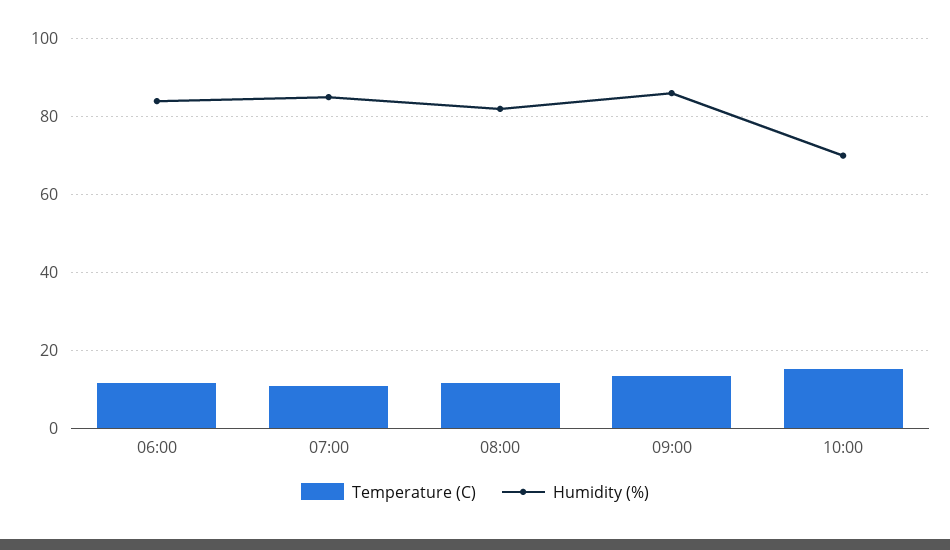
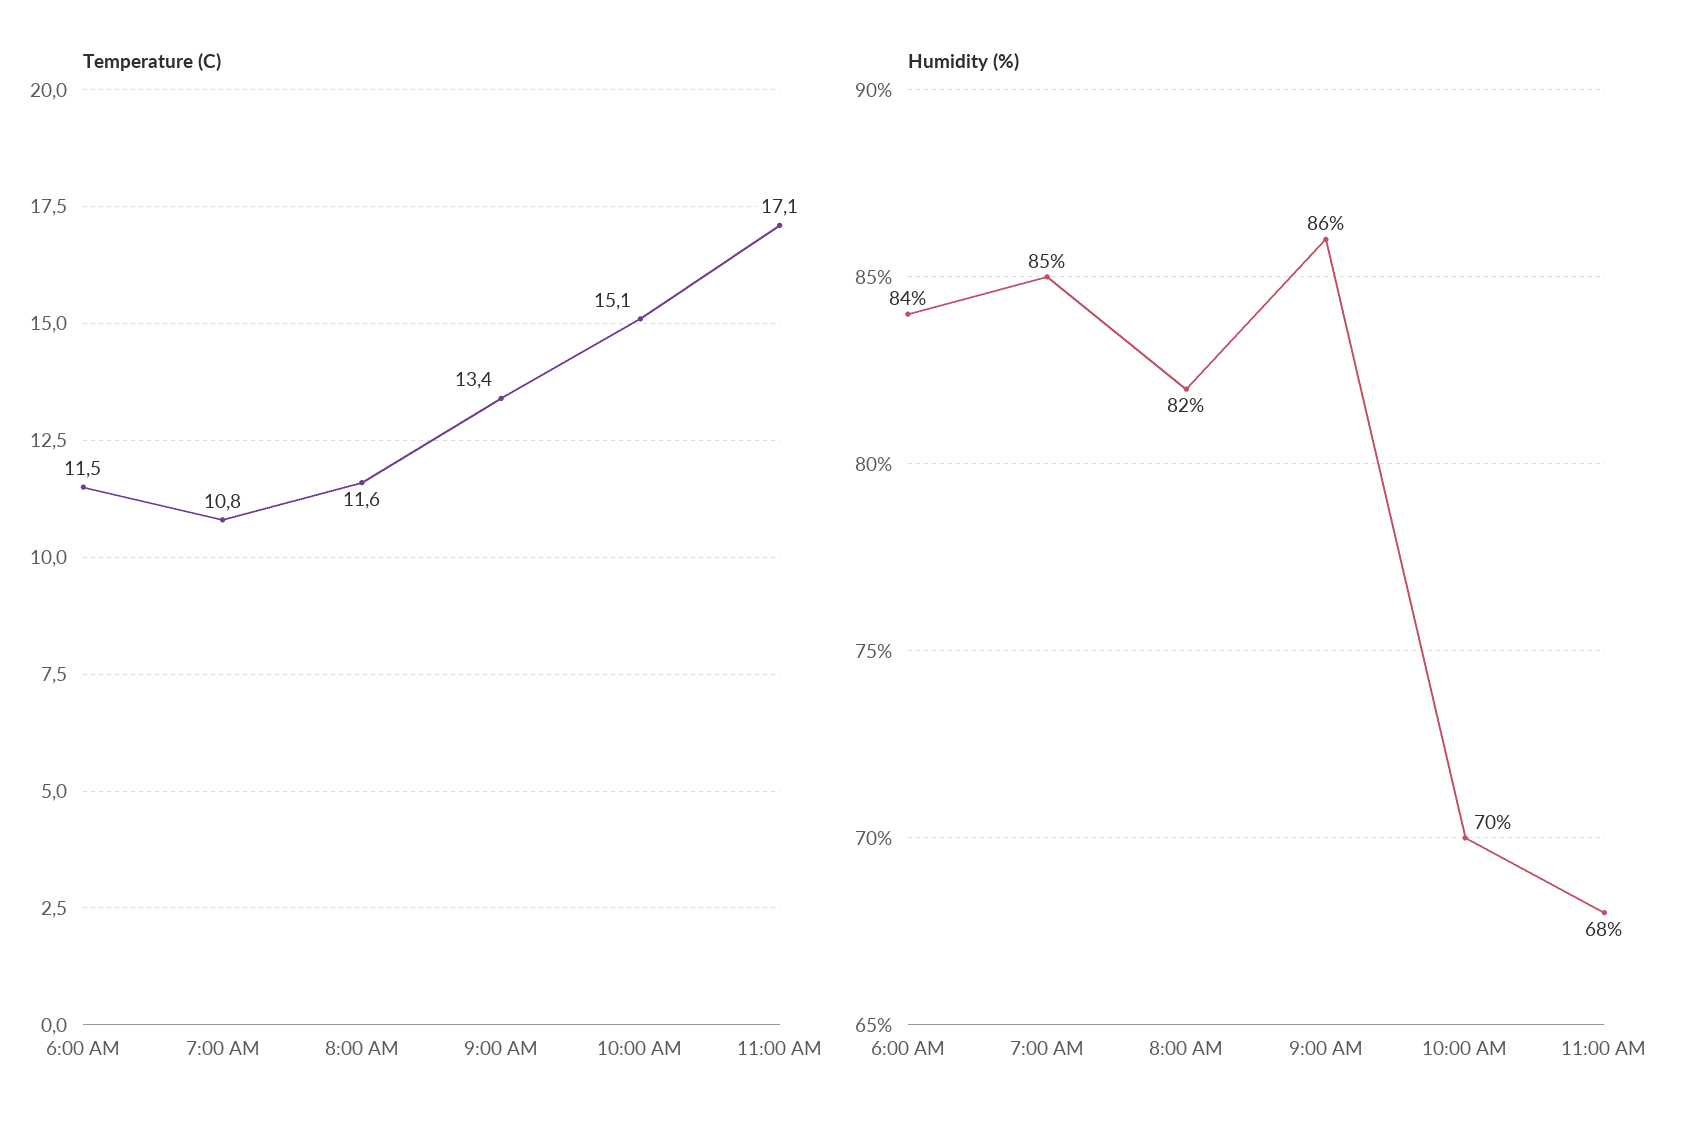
Temperature (C), 11:00 AM: none -> 17.1
Humidity (%), 11:00 AM: none -> 68

